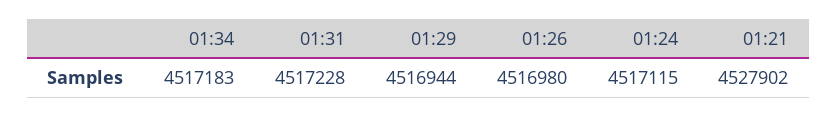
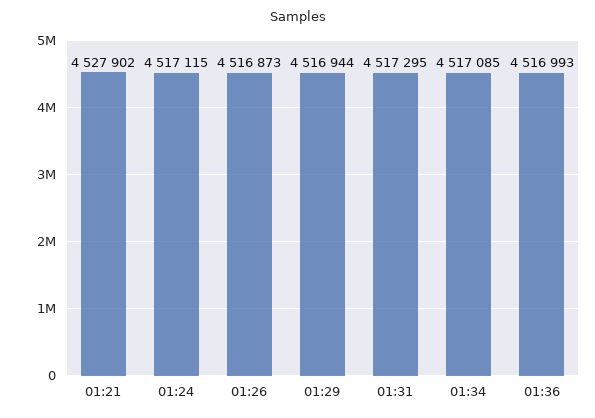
01:34: 4517183 -> 4517085
01:31: 4517228 -> 4517295
01:26: 4516980 -> 4516873
01:36: none -> 4516993

